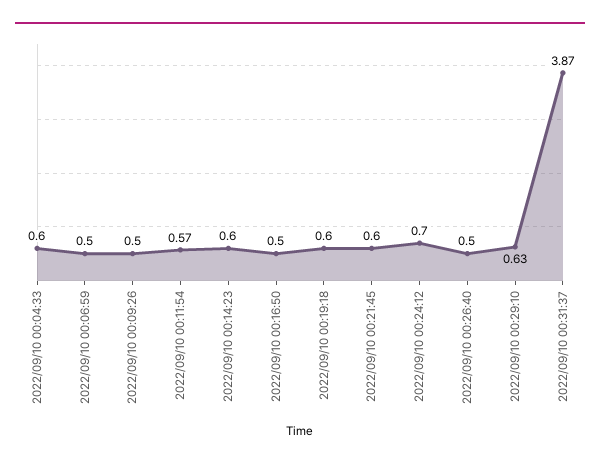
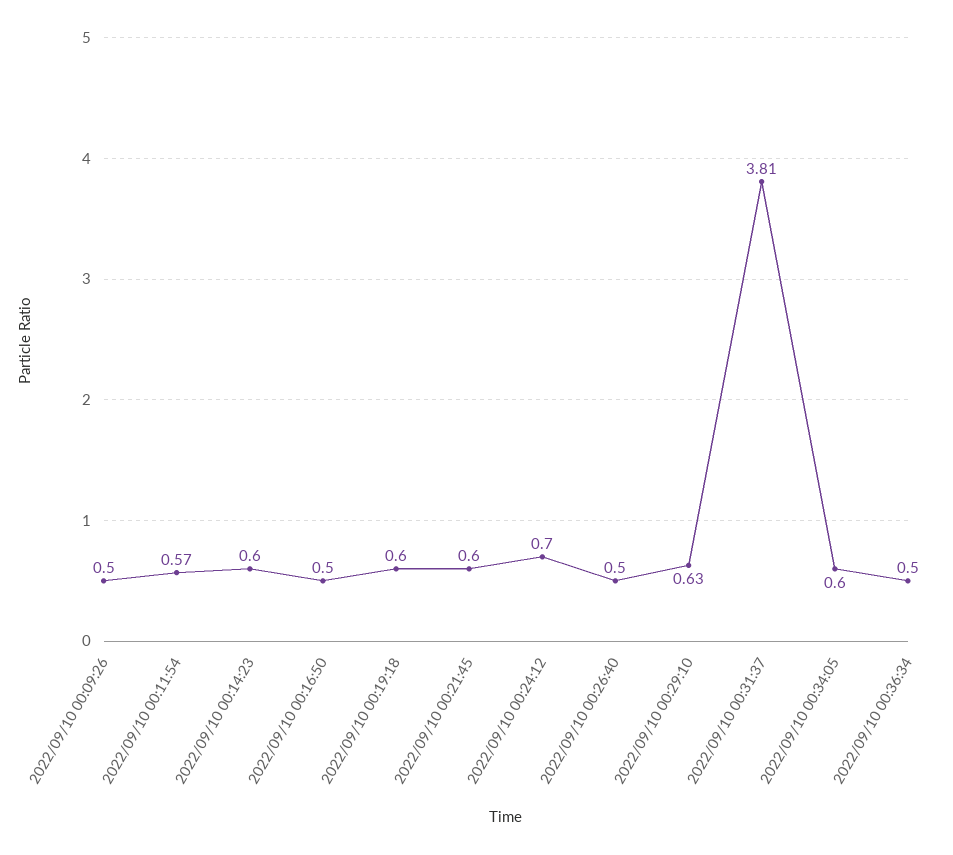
2022/09/10 00:04:33: 0.6 -> none
2022/09/10 00:06:59: 0.5 -> none
2022/09/10 00:31:37: 3.87 -> 3.81
2022/09/10 00:34:05: none -> 0.6
2022/09/10 00:36:34: none -> 0.5

